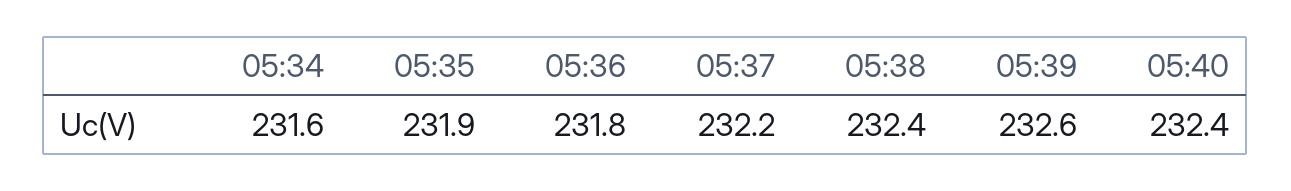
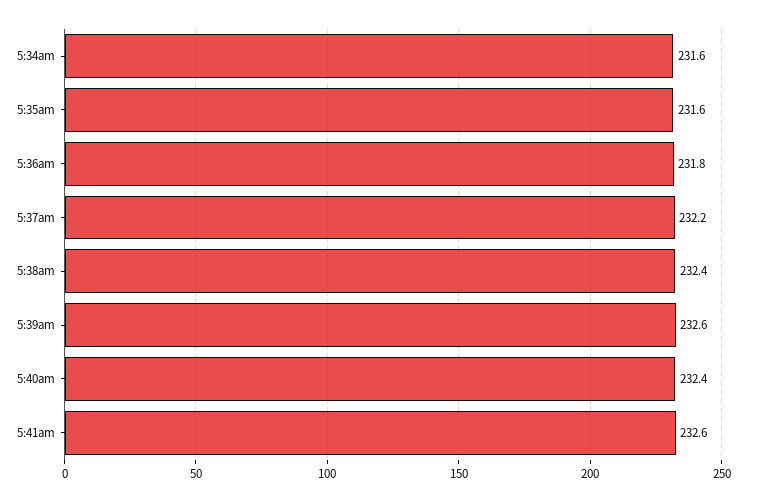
05:35: 231.9 -> 231.6
5:41am: none -> 232.6

